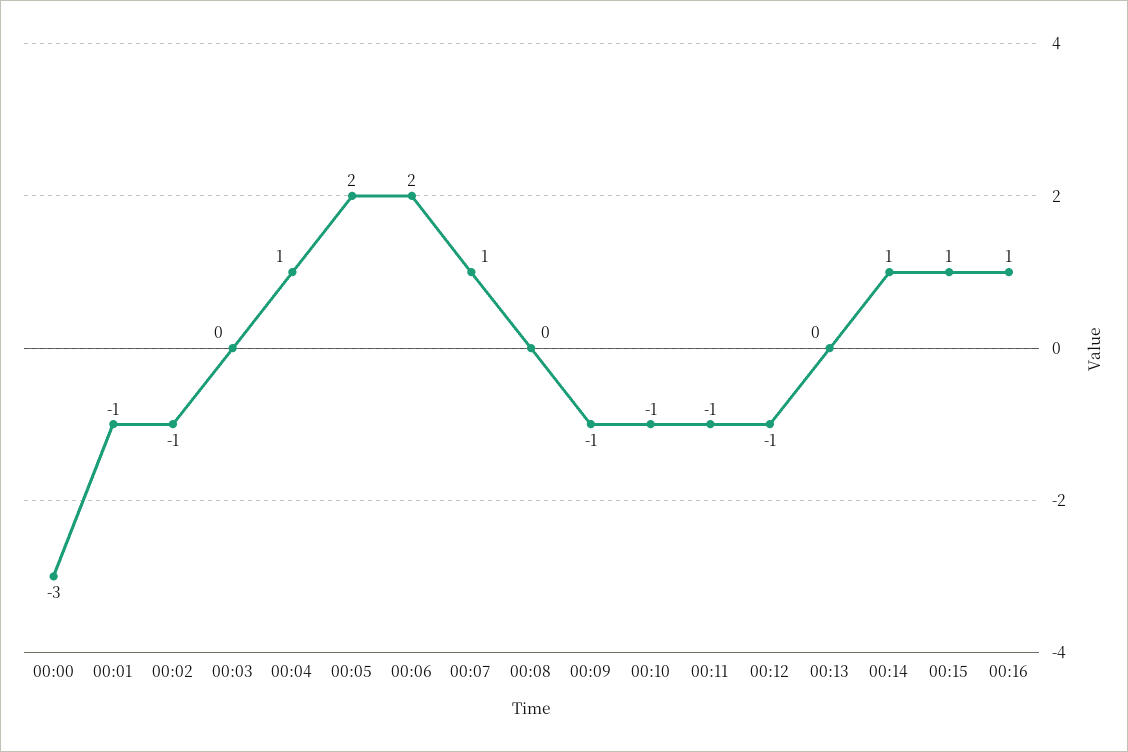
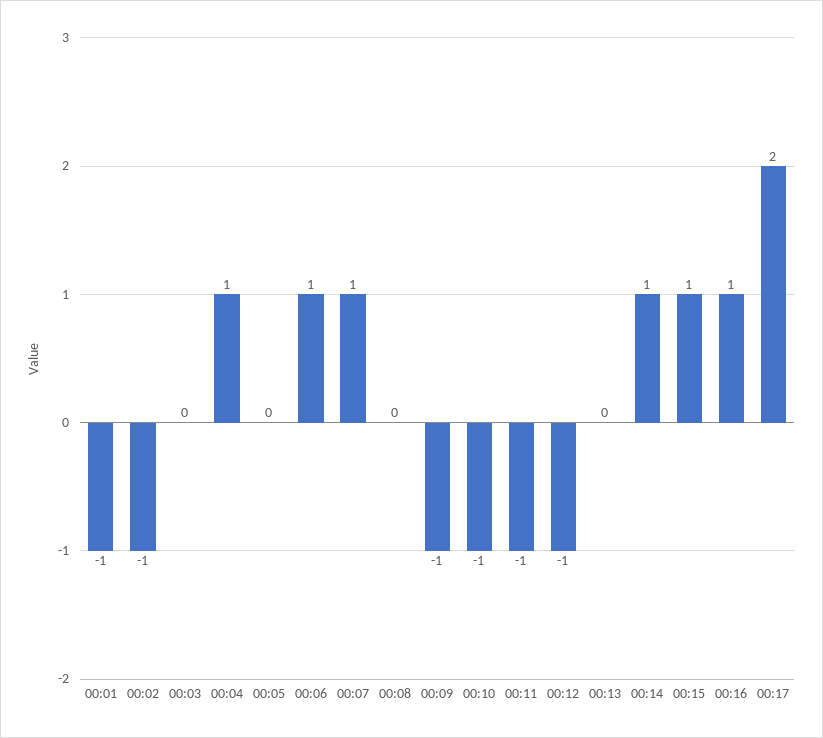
00:00: -3 -> none
00:05: 2 -> 0
00:06: 2 -> 1
00:17: none -> 2

